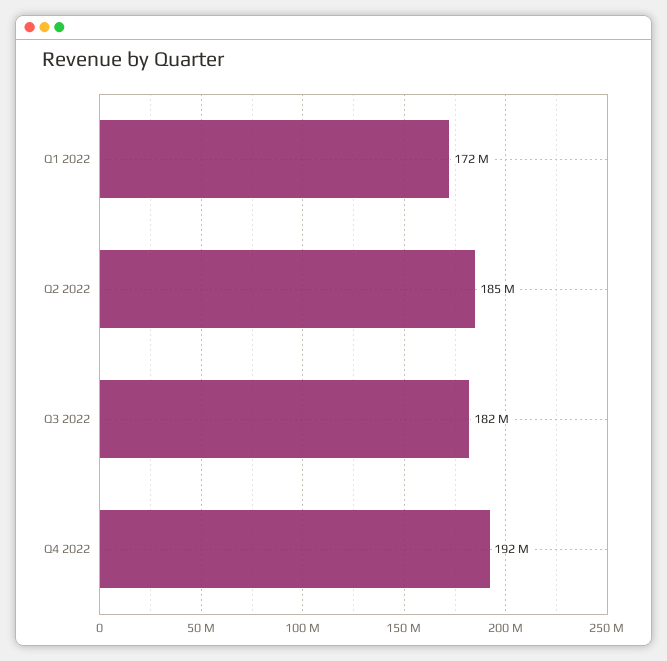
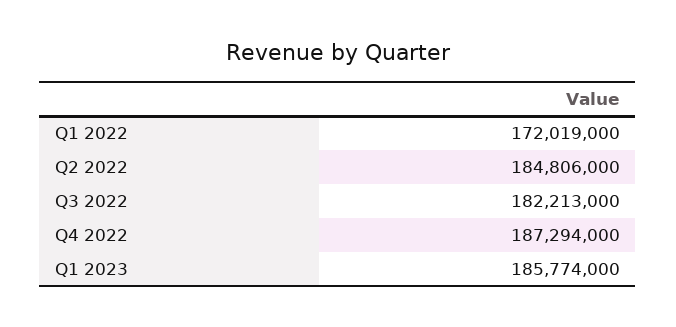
Q4 2022: 192000000 -> 187294000
Q1 2023: none -> 185774000

